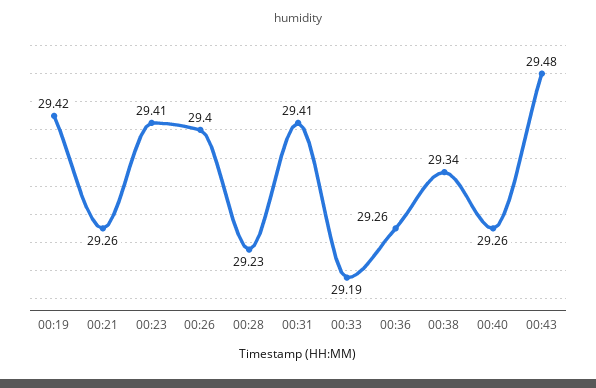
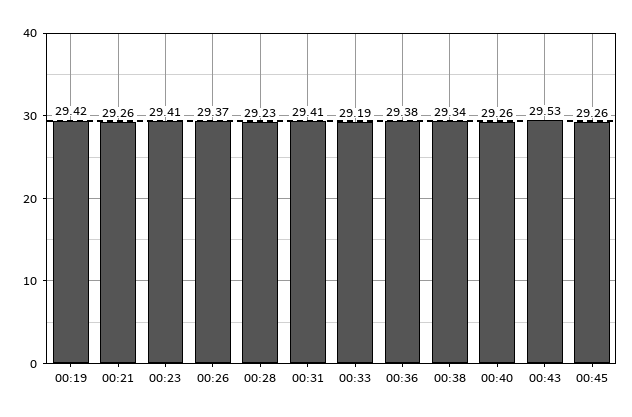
00:26: 29.4 -> 29.37
00:36: 29.26 -> 29.38
00:43: 29.48 -> 29.53
00:45: none -> 29.26

